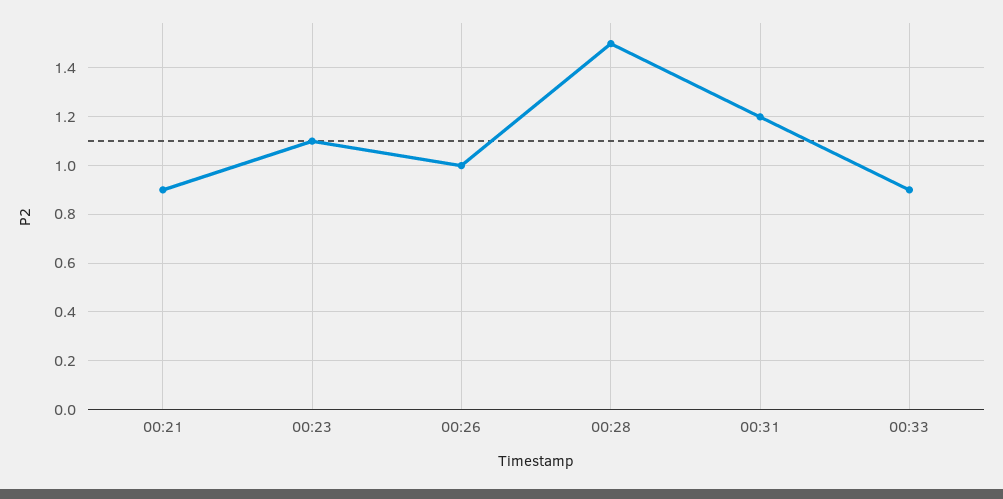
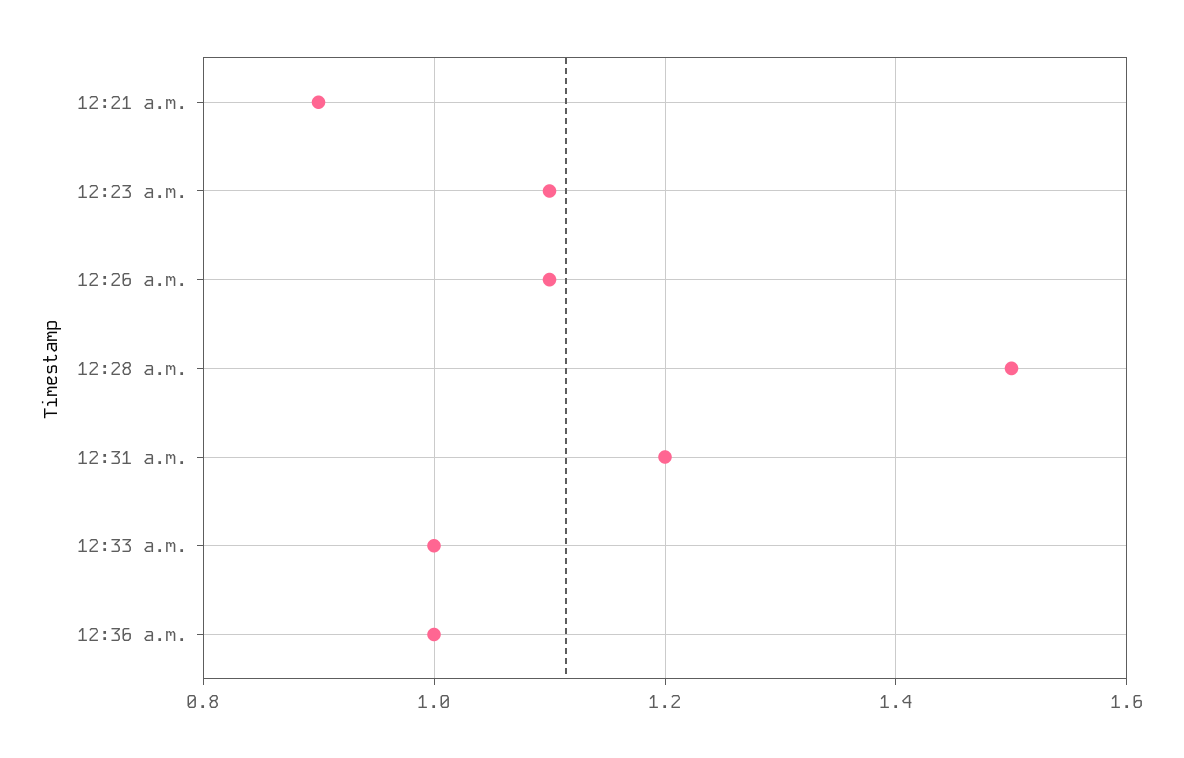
00:26: 1 -> 1.1
00:33: 0.9 -> 1
12:36 a.m.: none -> 1

